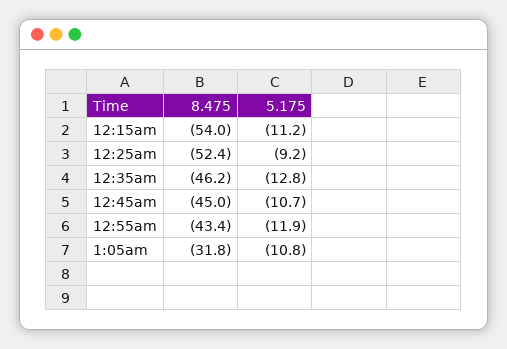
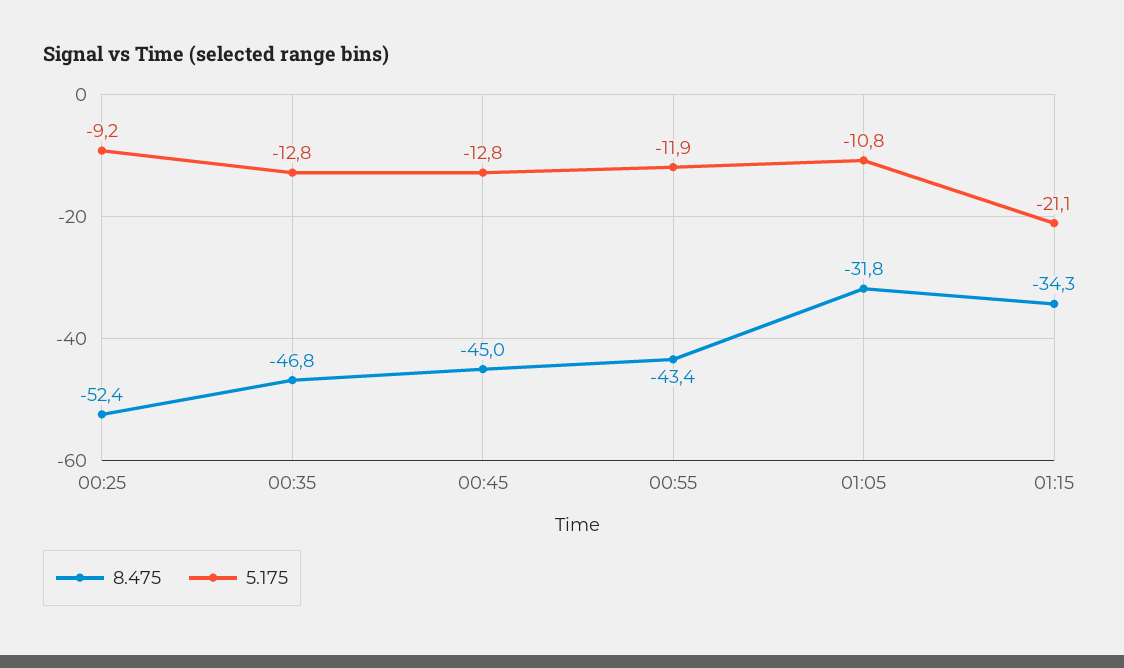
8.475, 12:15am: -54 -> none
5.175, 12:15am: -11.2 -> none
8.475, 12:35am: -46.2 -> -46.8
5.175, 12:45am: -10.7 -> -12.8
8.475, 01:15: none -> -34.3
5.175, 01:15: none -> -21.1

